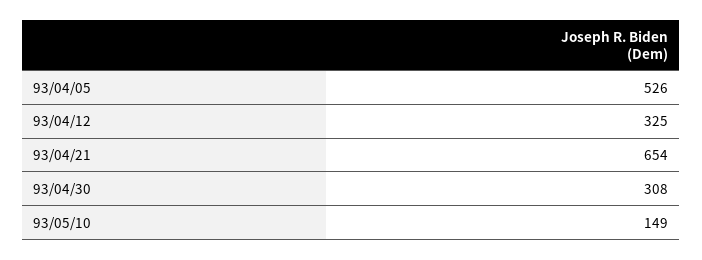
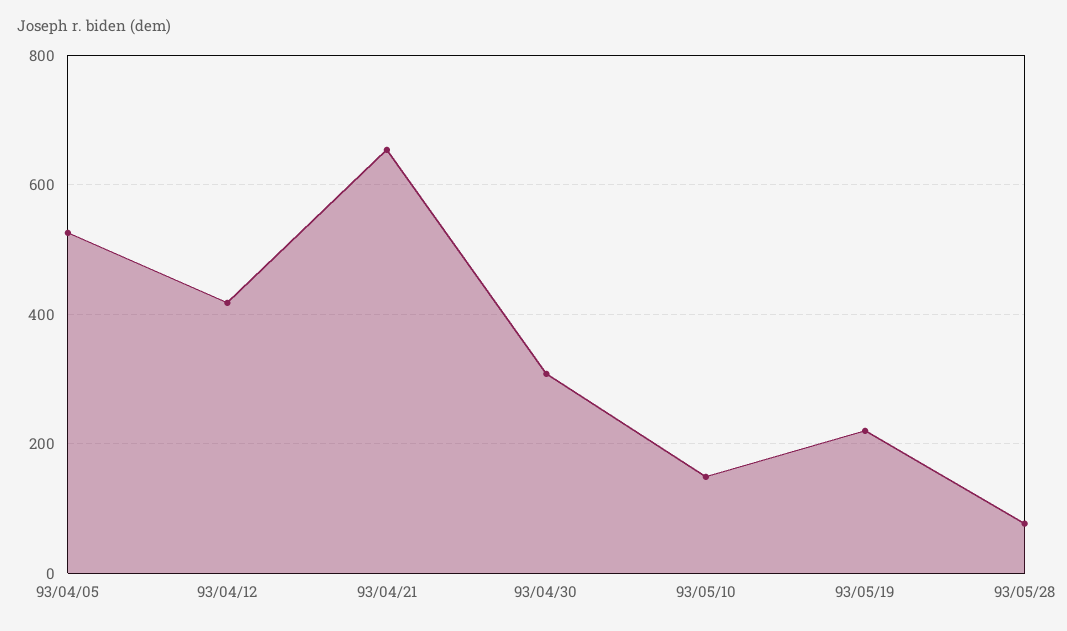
93/04/12: 325 -> 420
93/05/19: none -> 220
93/05/28: none -> 80

